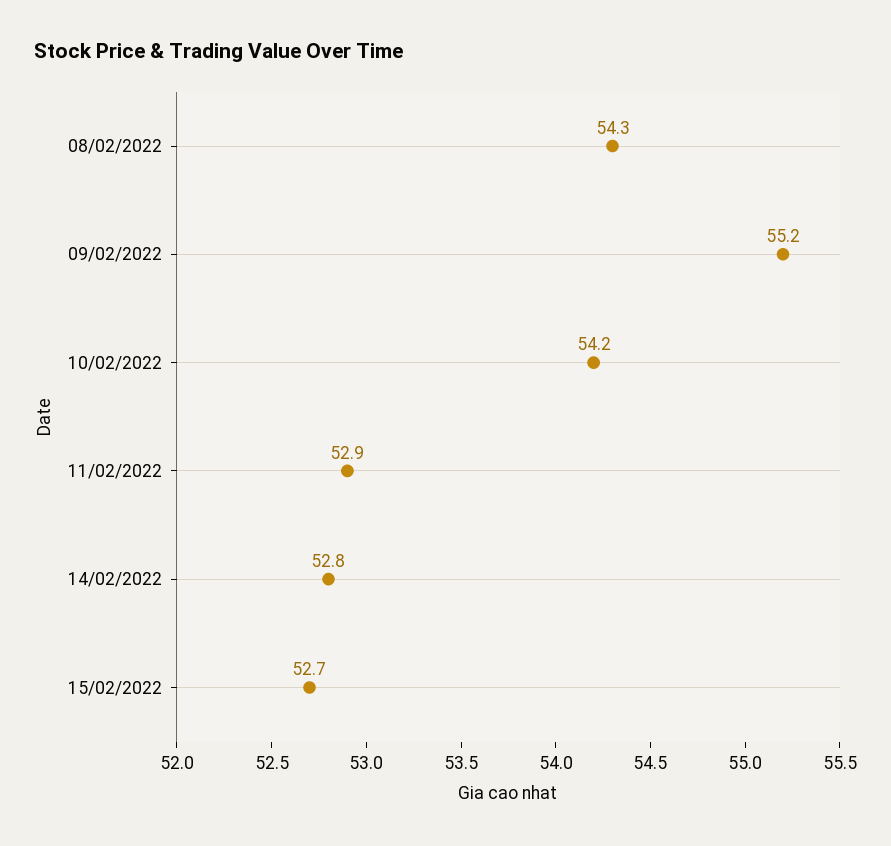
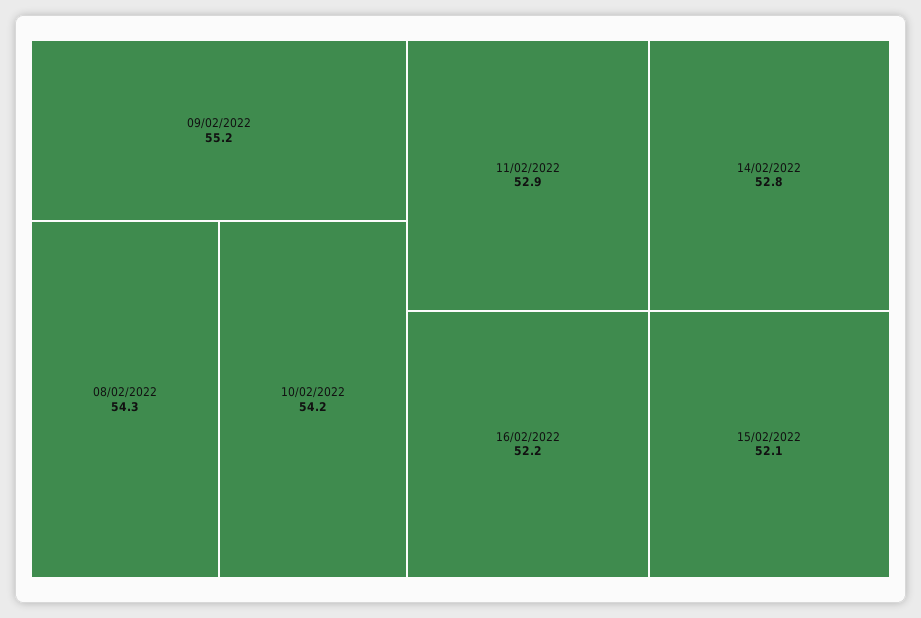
15/02/2022: 52.7 -> 52.1
16/02/2022: none -> 52.2

